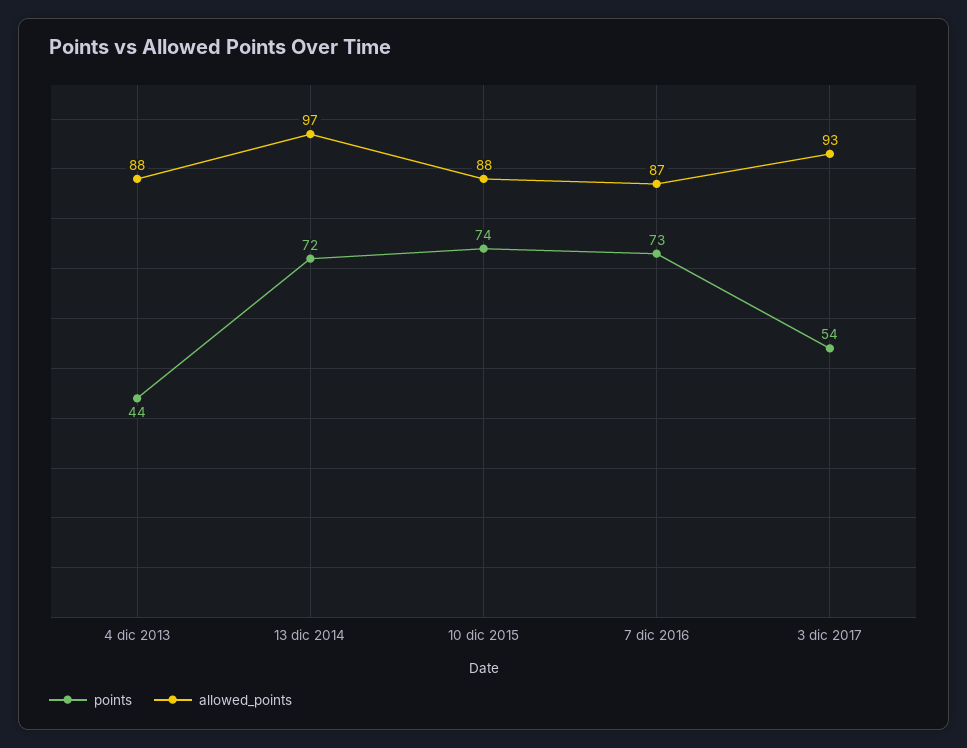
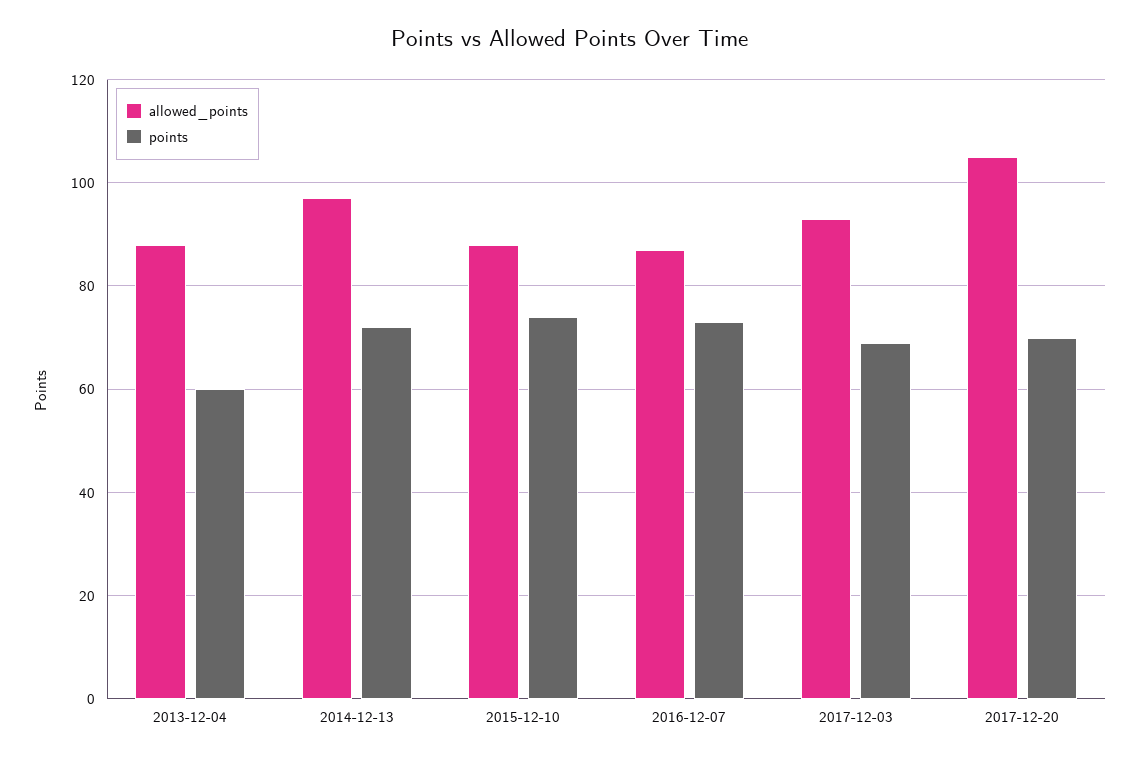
points, 4 dic 2013: 44 -> 60
points, 3 dic 2017: 54 -> 70
allowed_points, 2017-12-20: none -> 105
points, 2017-12-20: none -> 70

